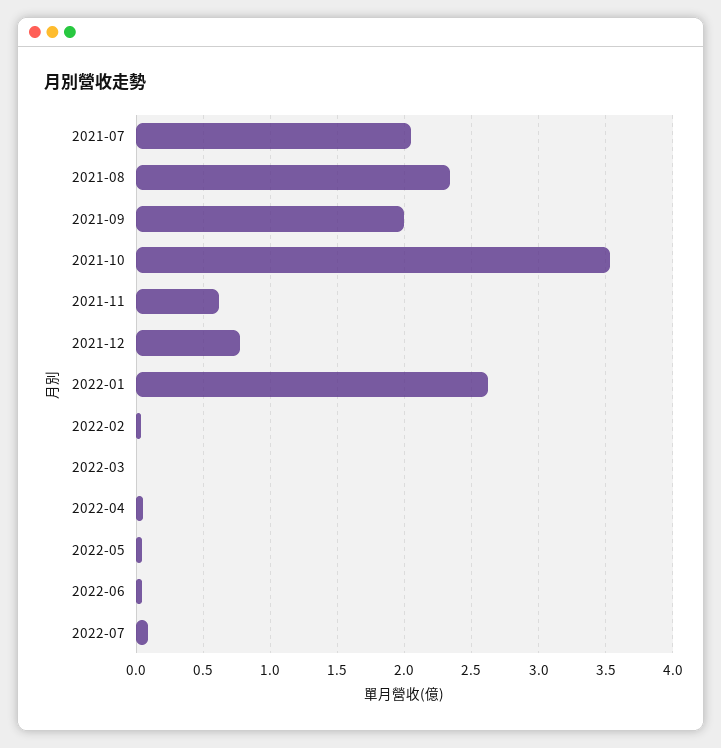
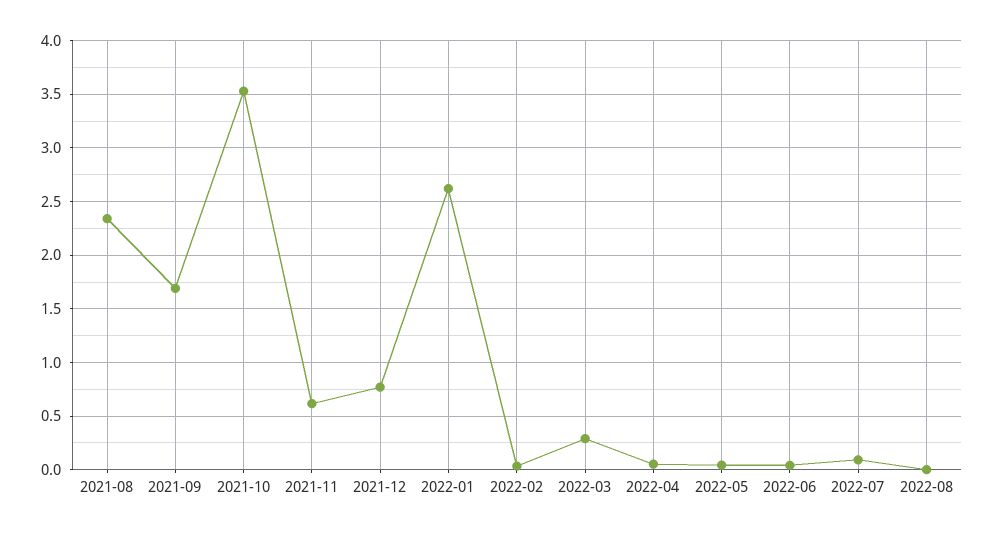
2021-07: 2.05 -> none
2021-09: 2 -> 1.7
2022-03: 0 -> 0.3
2022-08: none -> 0

